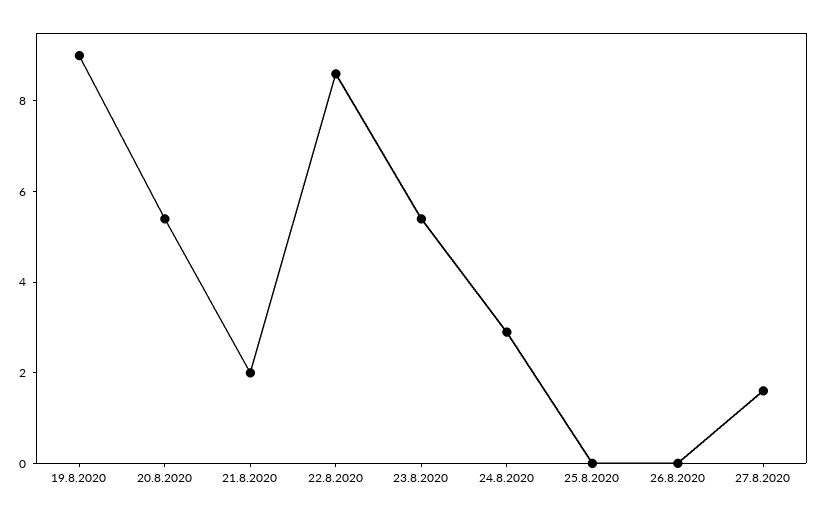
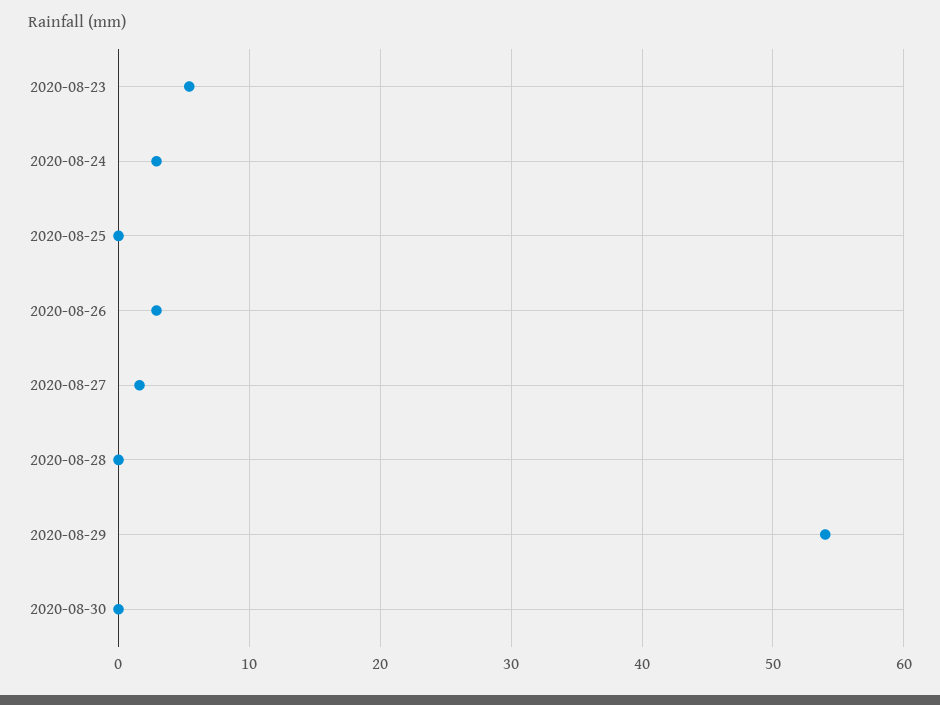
19.8.2020: 9 -> none
20.8.2020: 5.5 -> none
21.8.2020: 2 -> none
22.8.2020: 8.5 -> none
26.8.2020: 0 -> 3
2020-08-28: none -> 0
2020-08-29: none -> 54
2020-08-30: none -> 0

